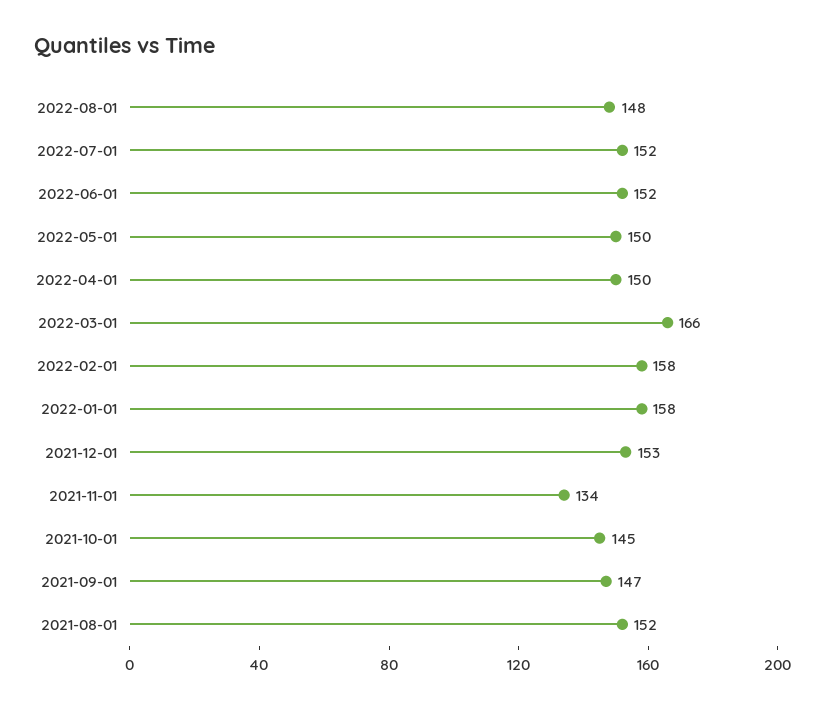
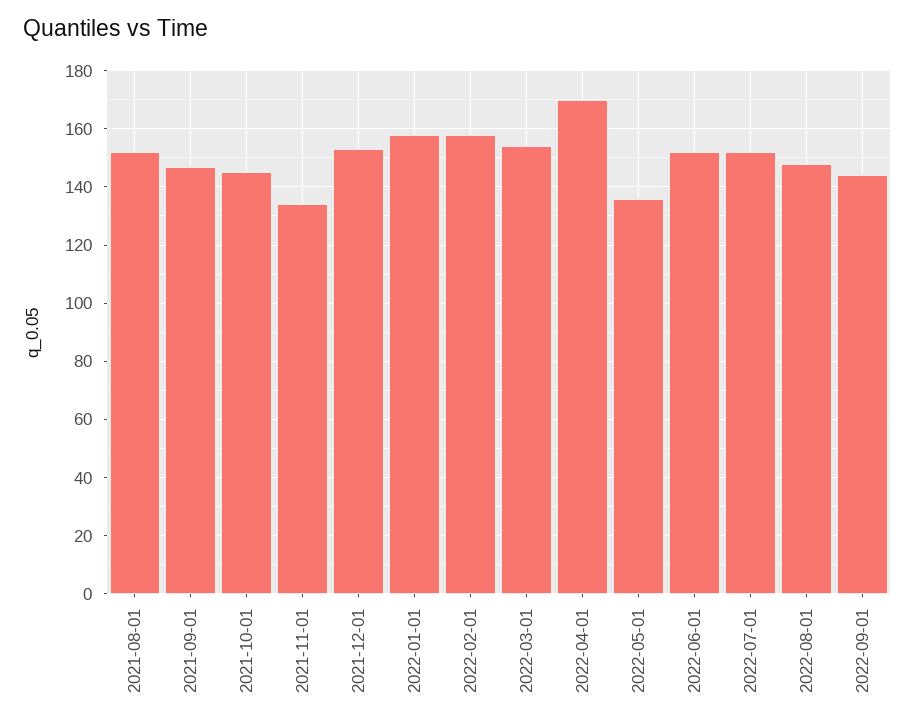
2022-05-01: 150 -> 135
2022-04-01: 150 -> 170
2022-03-01: 166 -> 155
2022-09-01: none -> 145

